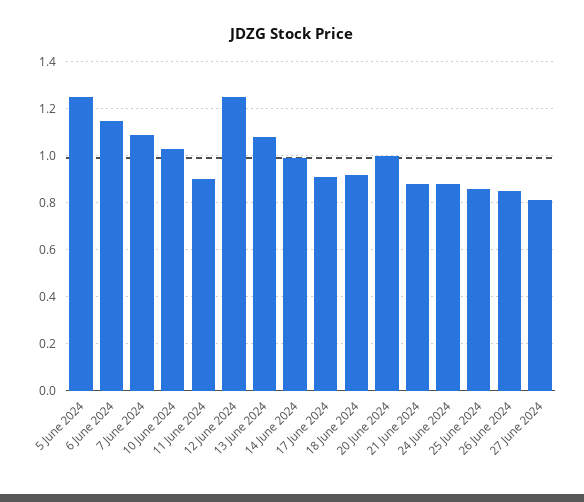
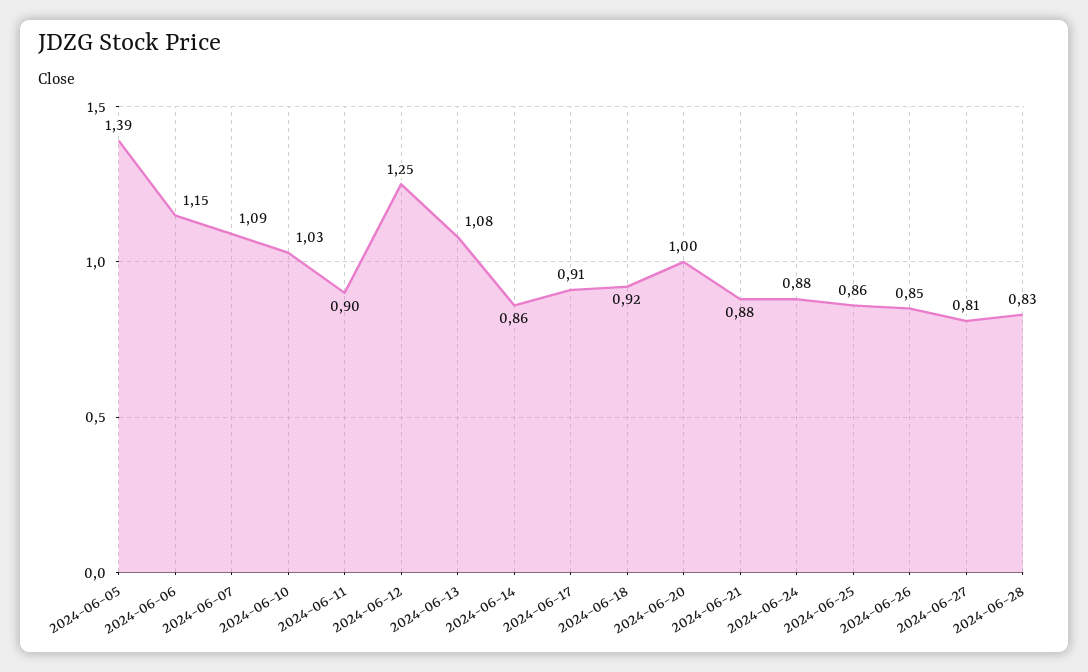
5 June 2024: 1.25 -> 1.39
14 June 2024: 1 -> 0.86
2024-06-28: none -> 0.83

